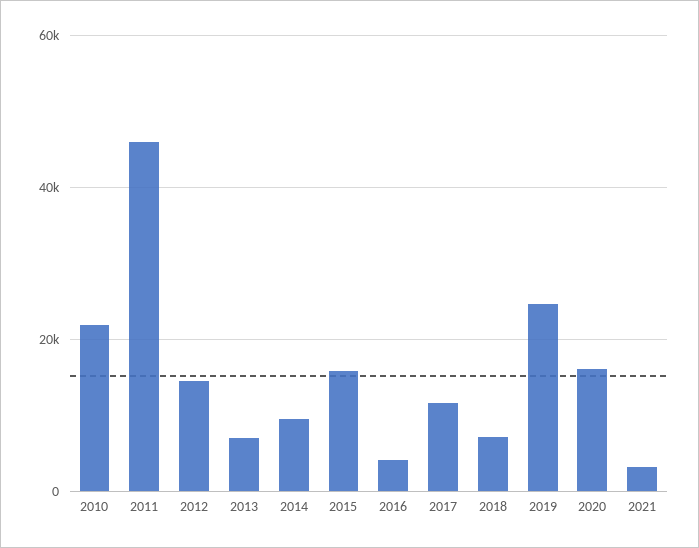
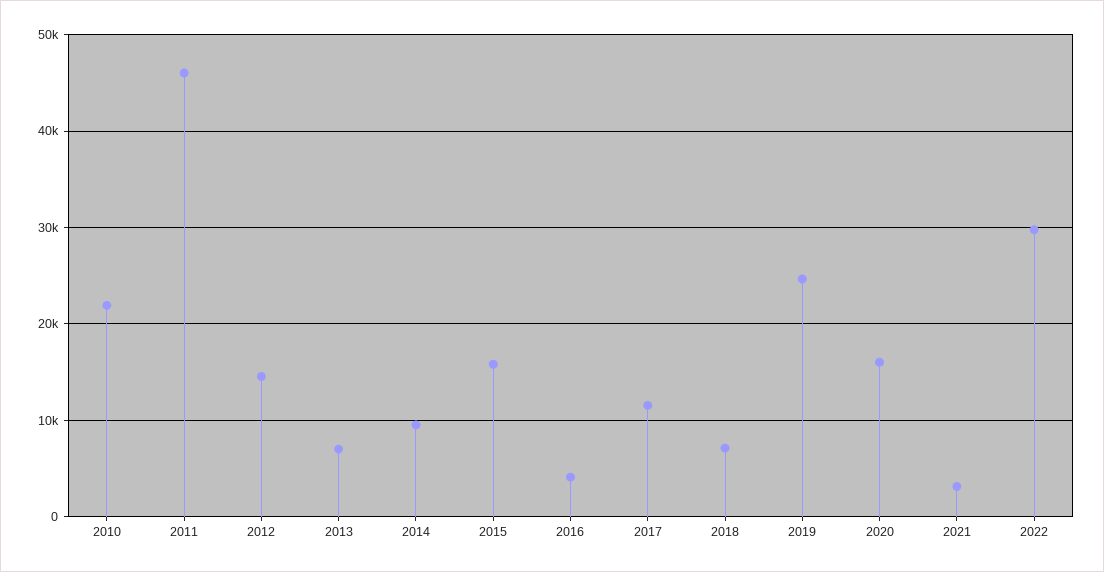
2022: none -> 30000

